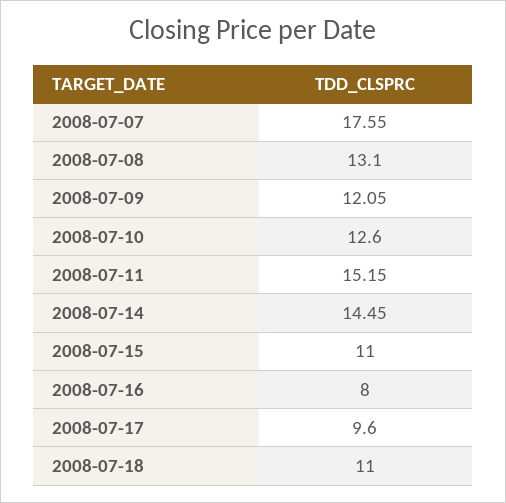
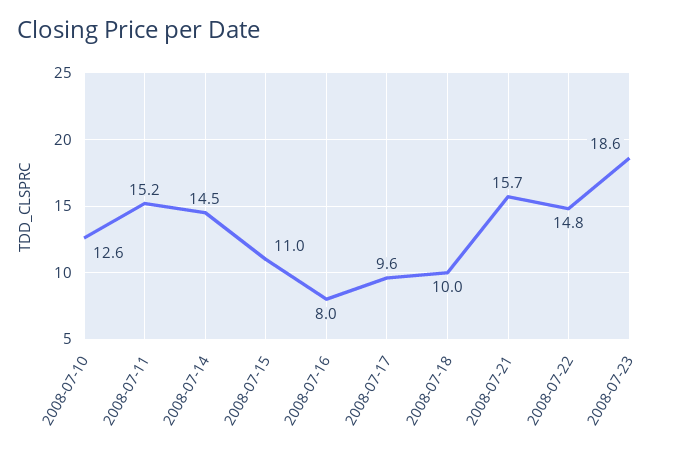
2008-07-07: 17.55 -> none
2008-07-08: 13.1 -> none
2008-07-09: 12.05 -> none
2008-07-18: 11 -> 10
2008-07-21: none -> 15.7
2008-07-22: none -> 14.8
2008-07-23: none -> 18.6

